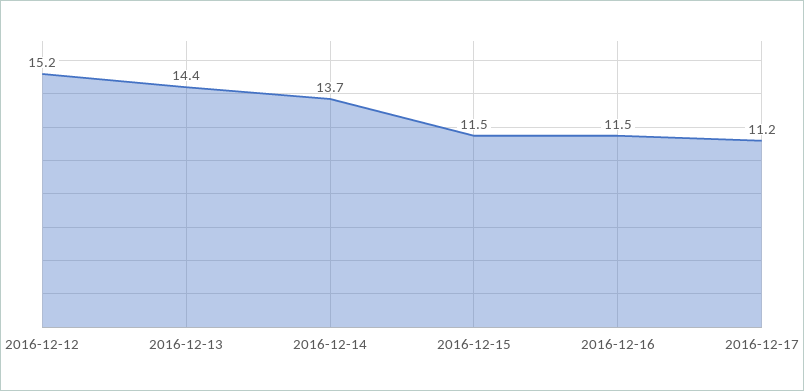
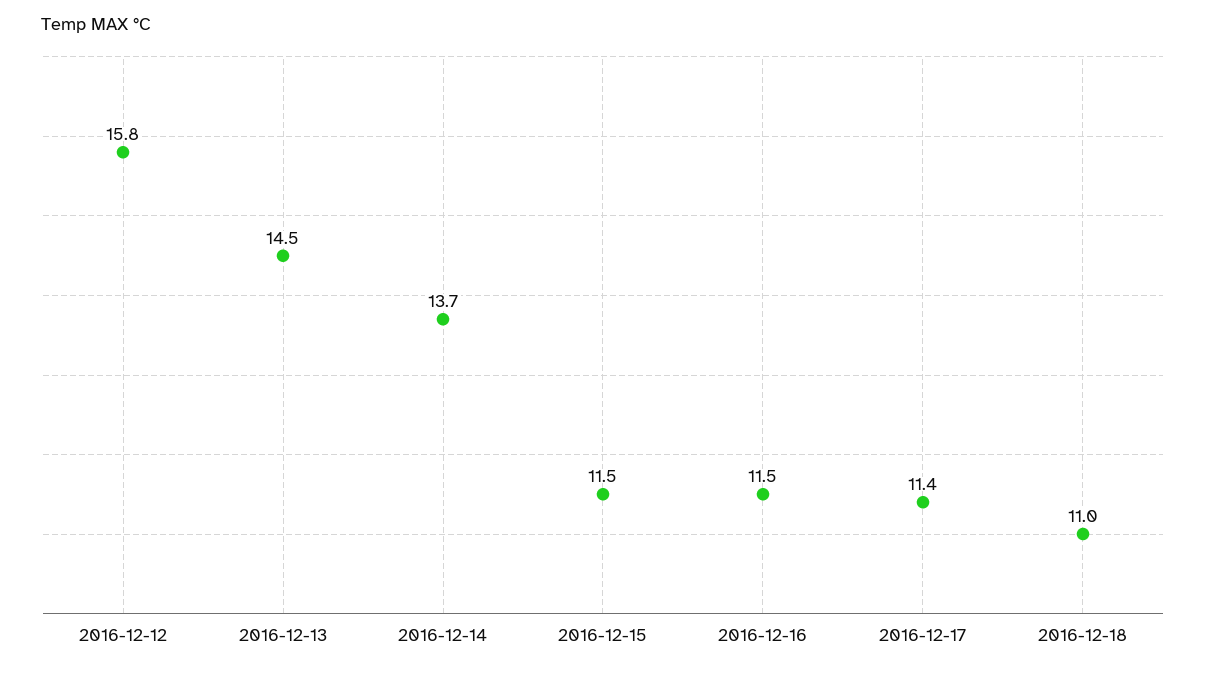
2016-12-12: 15.2 -> 15.8
2016-12-13: 14.4 -> 14.5
2016-12-17: 11.2 -> 11.4
2016-12-18: none -> 11

